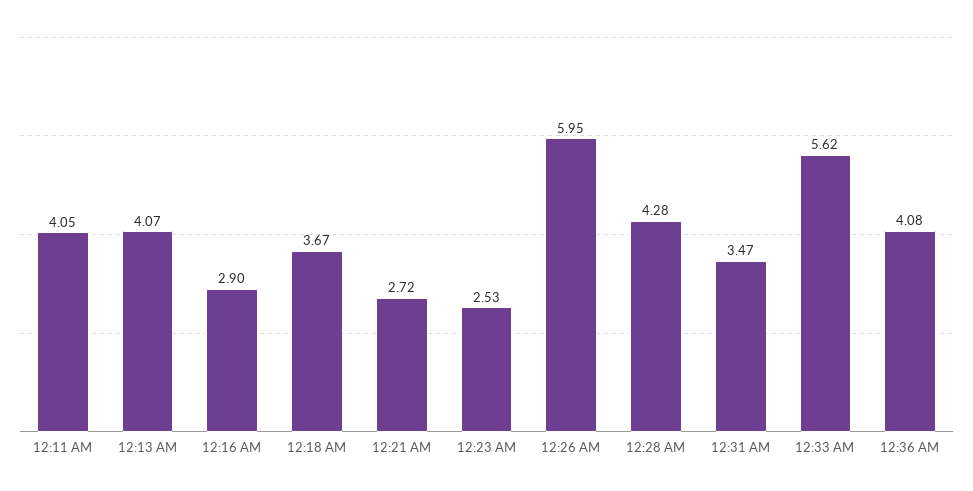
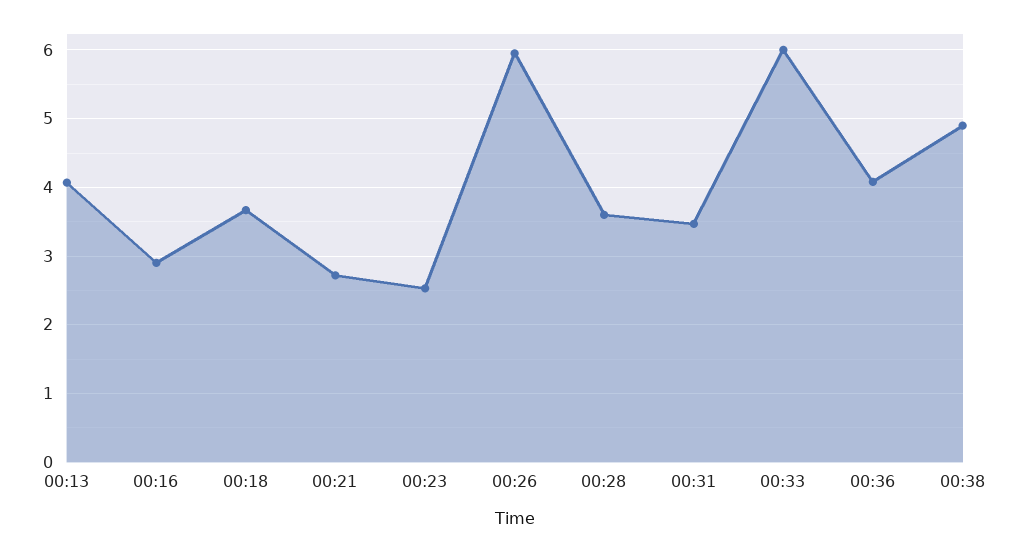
12:11 AM: 4.05 -> none
12:28 AM: 4.28 -> 3.6
12:33 AM: 5.62 -> 6
00:38: none -> 4.9

